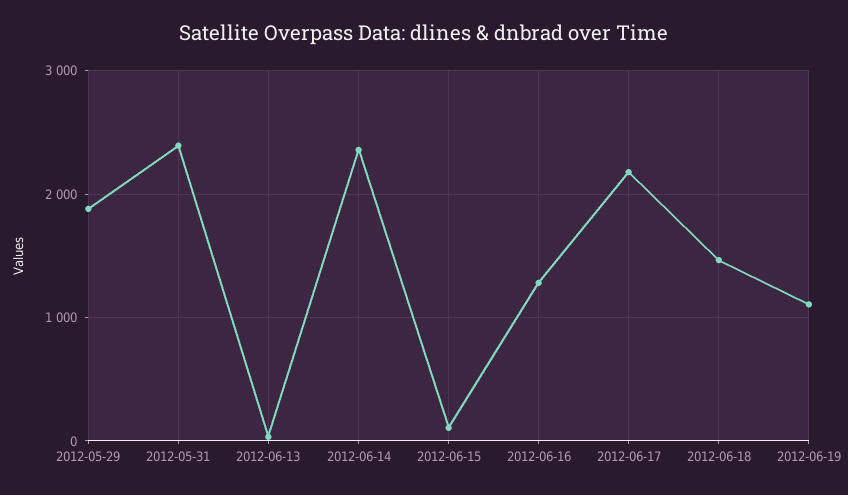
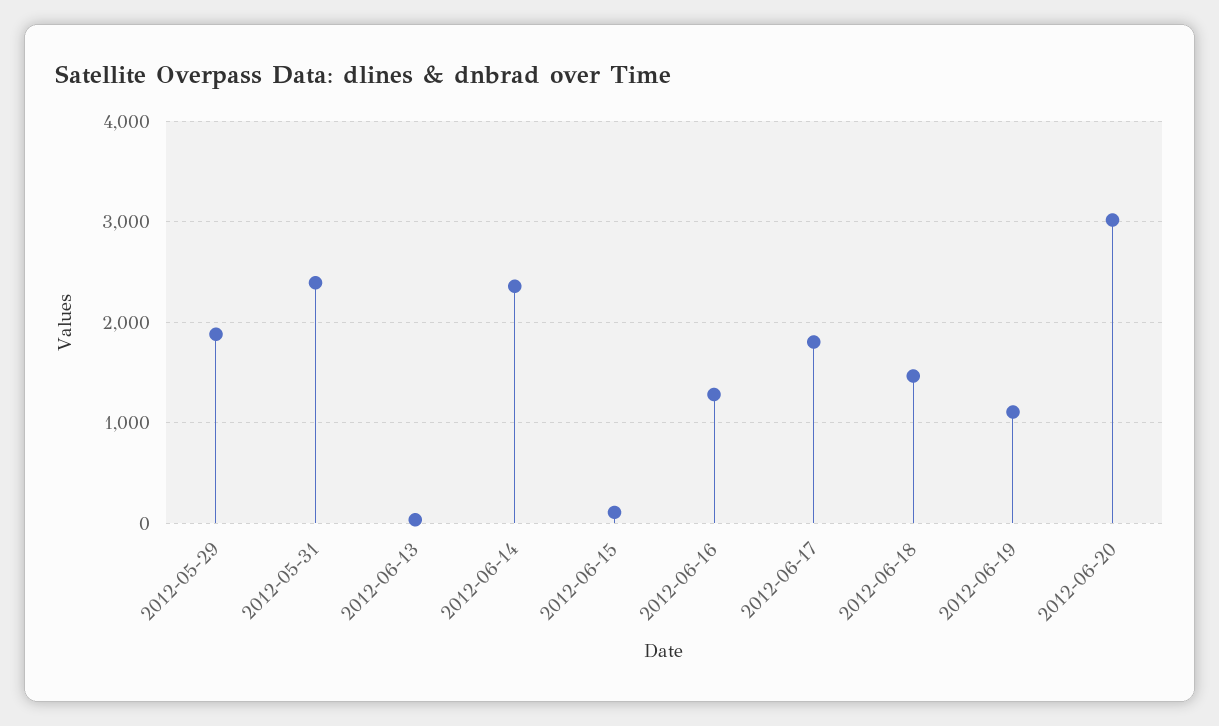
2012-06-17: 2200 -> 1800
2012-06-20: none -> 3000

